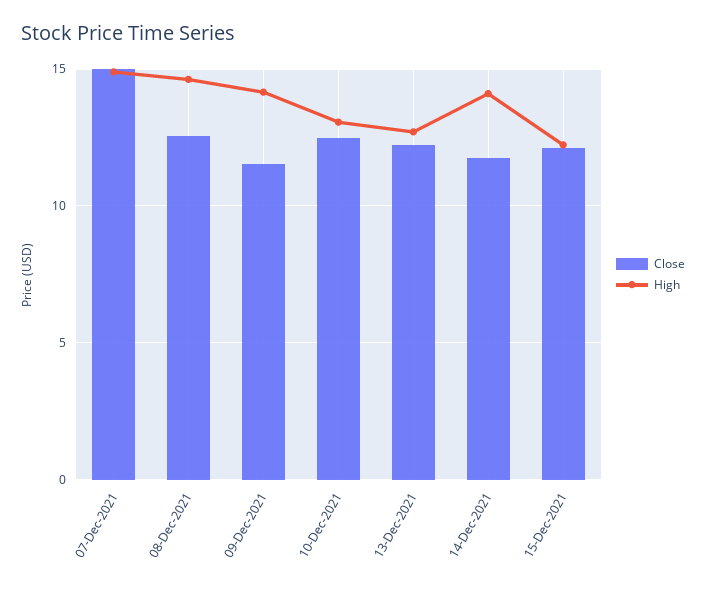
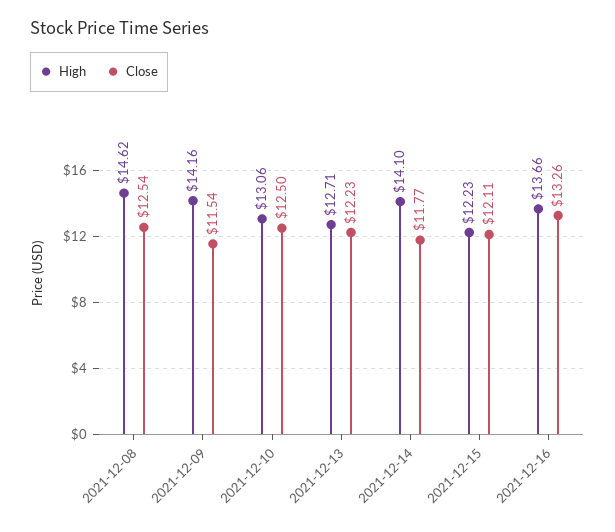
Close, 07-Dec-2021: 15 -> none
High, 07-Dec-2021: 15 -> none
High, 2021-12-16: none -> 13.66
Close, 2021-12-16: none -> 13.26

